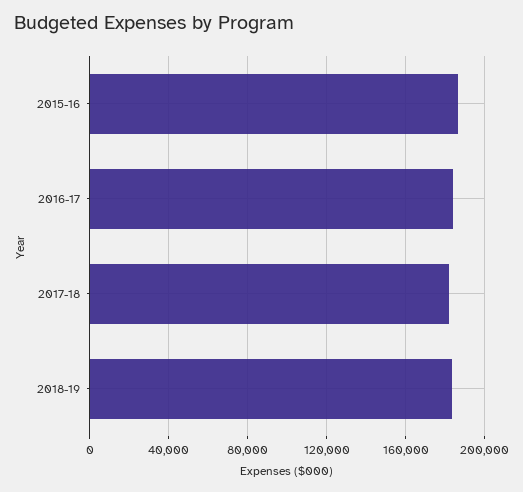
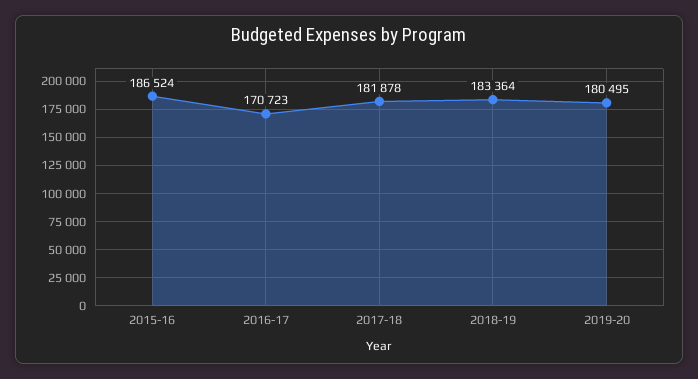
2016-17: 185000 -> 170723
2019-20: none -> 180495

